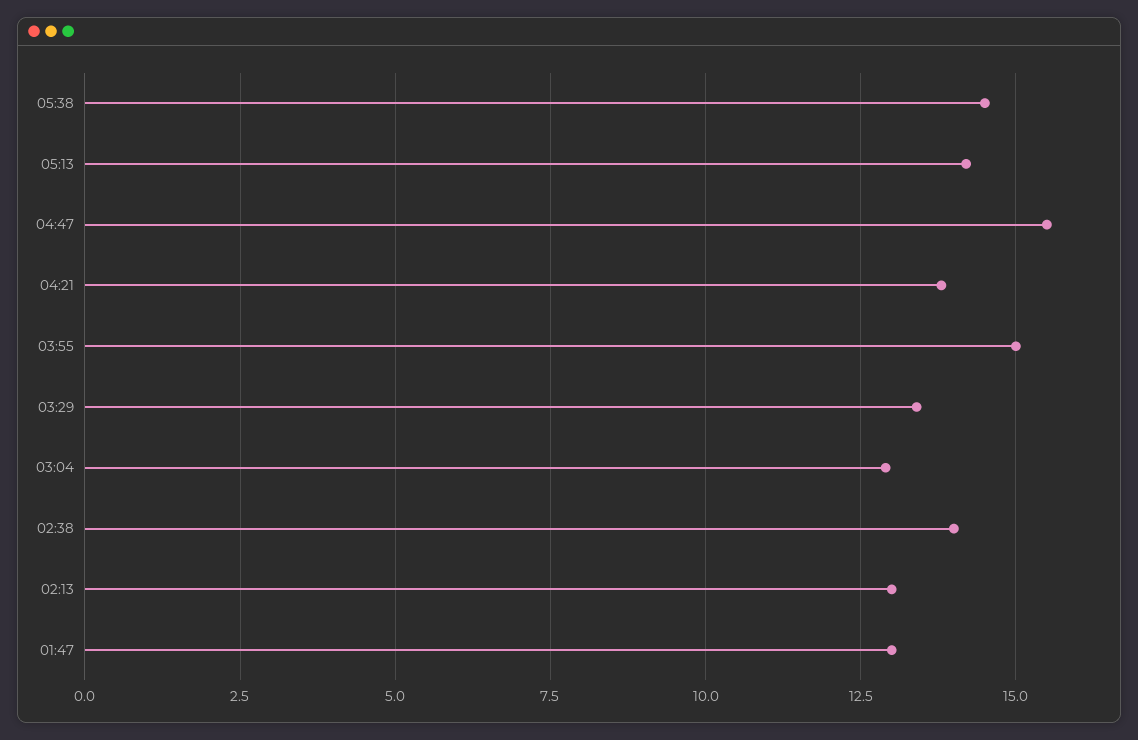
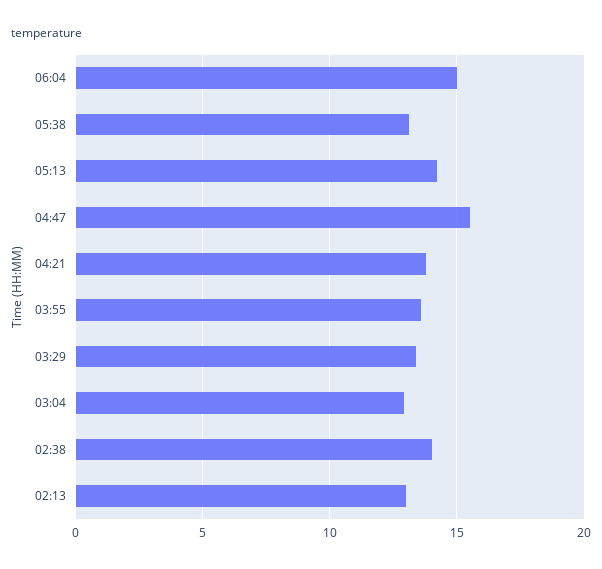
05:38: 14.5 -> 13
03:55: 15 -> 13.5
01:47: 13 -> none
06:04: none -> 15

